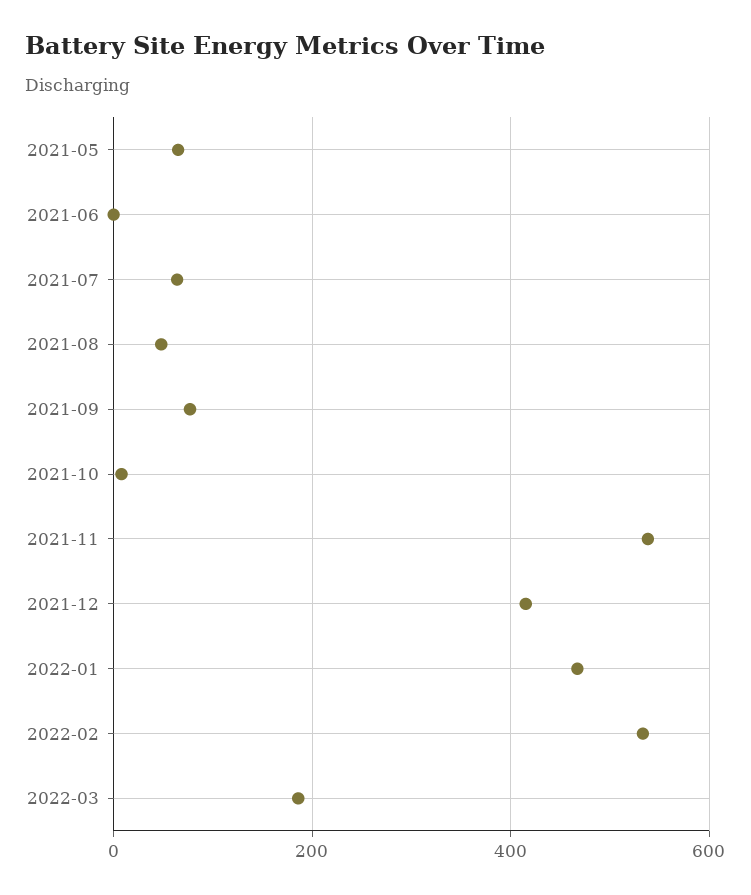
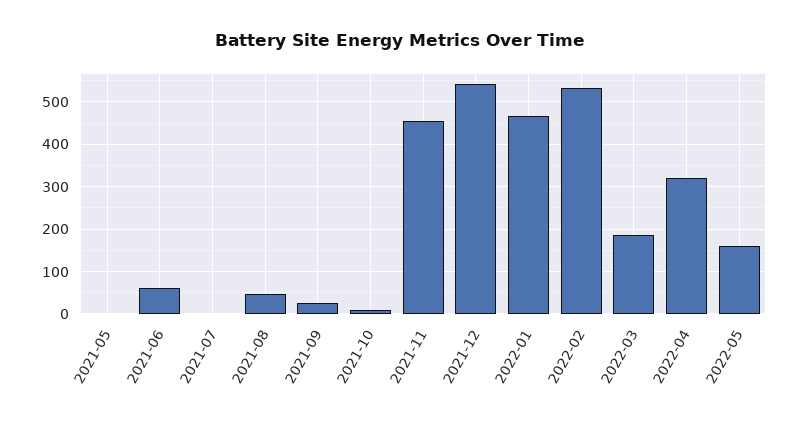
2021-05: 60 -> 0
2021-06: 0 -> 60
2021-07: 60 -> 0
2021-09: 80 -> 20
2021-11: 540 -> 460
2021-12: 420 -> 540
2022-04: none -> 320
2022-05: none -> 160

